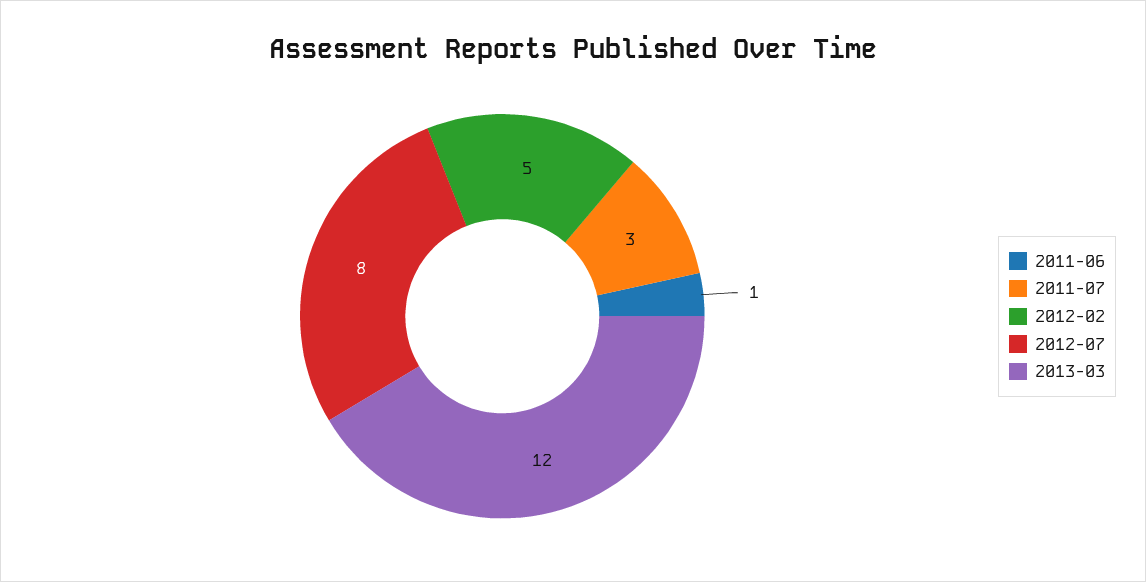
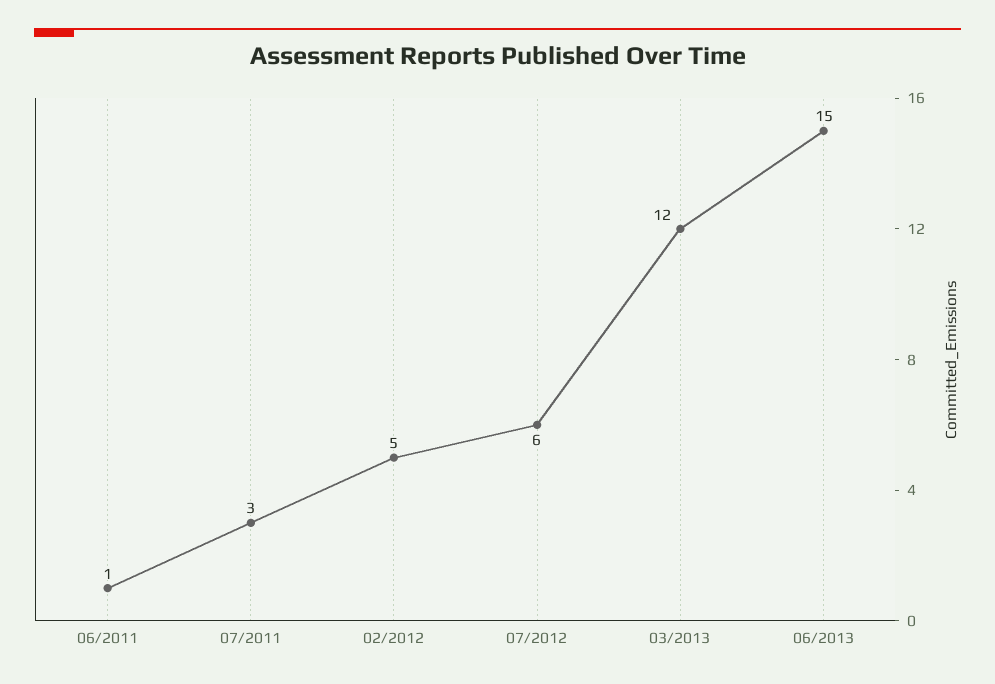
2012-07: 8 -> 6
06/2013: none -> 15

